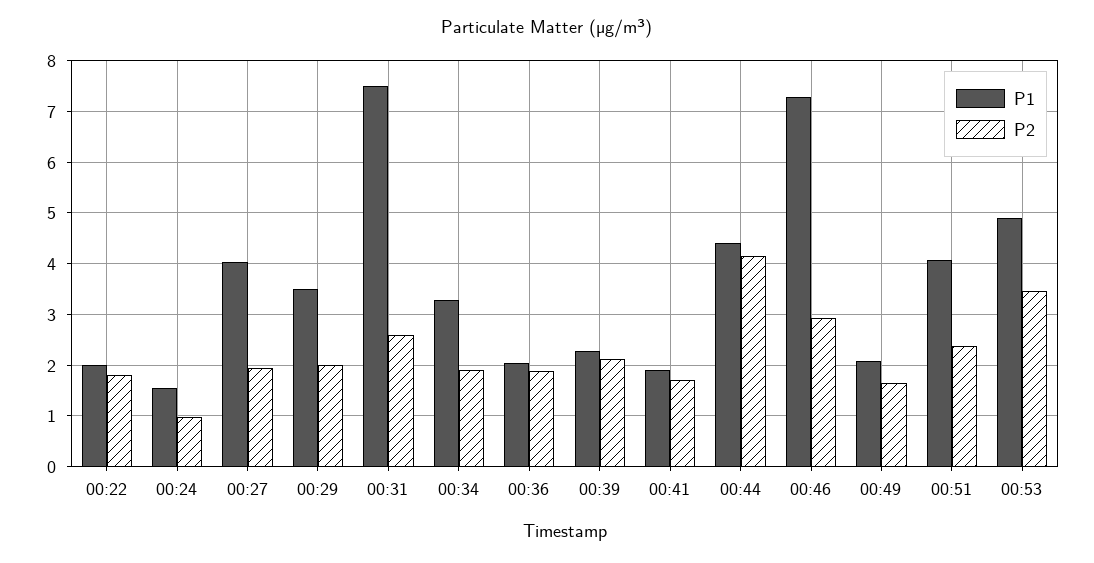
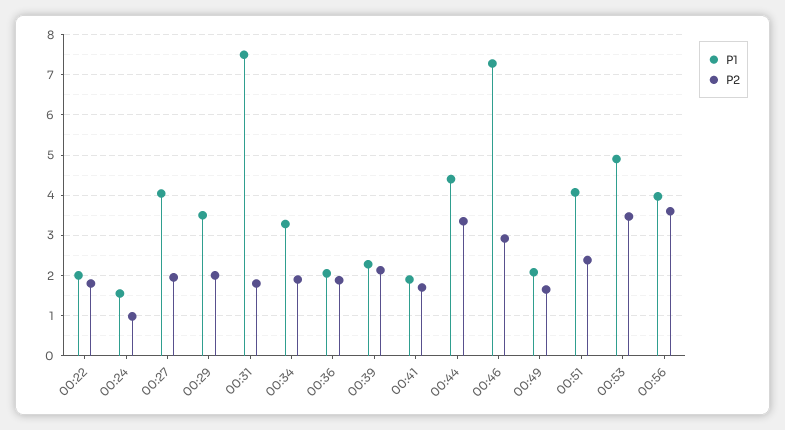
P2, 00:31: 2.6 -> 1.8
P2, 00:44: 4.2 -> 3.4
P1, 00:56: none -> 4
P2, 00:56: none -> 3.6

